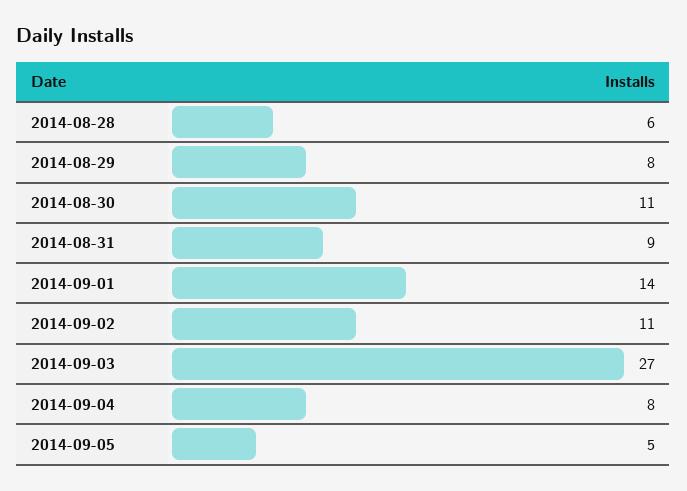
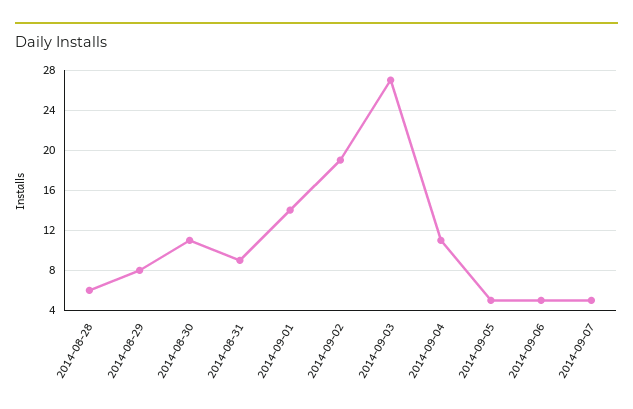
2014-09-02: 11 -> 19
2014-09-04: 8 -> 11
2014-09-06: none -> 5
2014-09-07: none -> 5

